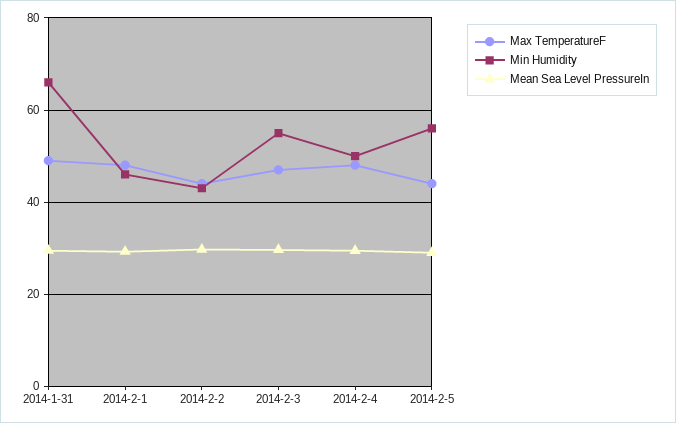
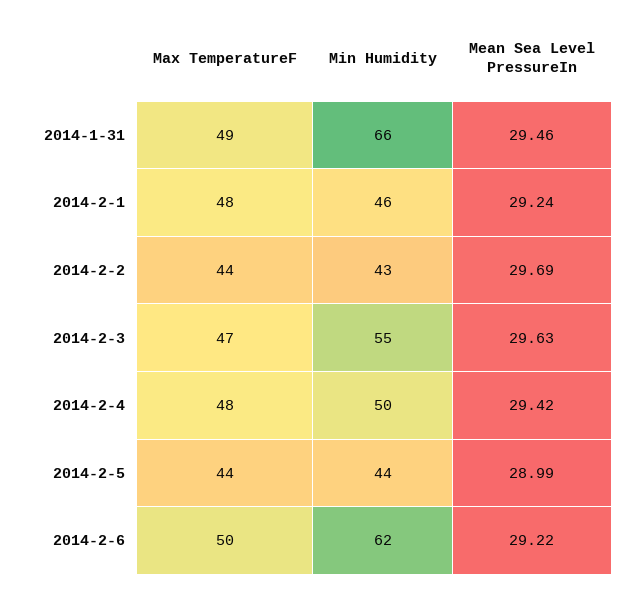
Min Humidity, 2014-2-5: 56 -> 44
Max TemperatureF, 2014-2-6: none -> 50
Min Humidity, 2014-2-6: none -> 62
Mean Sea Level PressureIn, 2014-2-6: none -> 29.22

